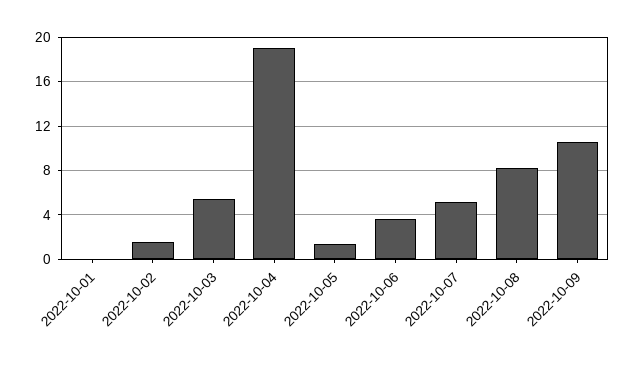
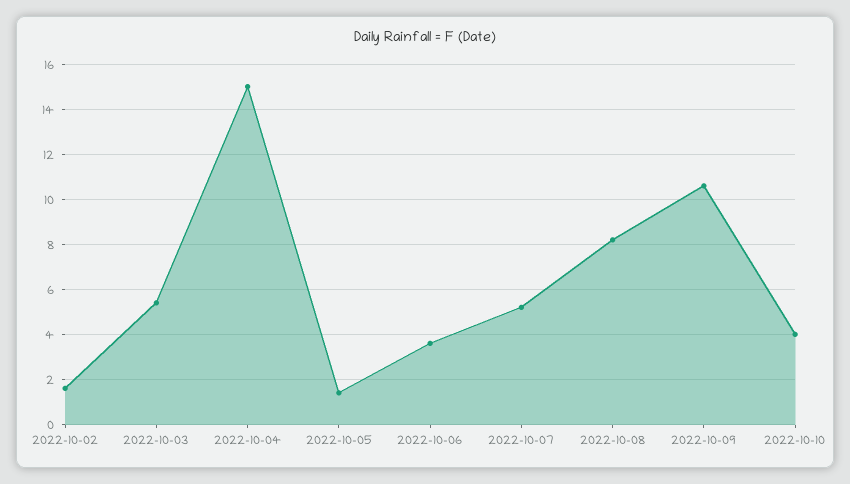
2022-10-01: 0 -> none
2022-10-04: 19 -> 15
2022-10-10: none -> 4

